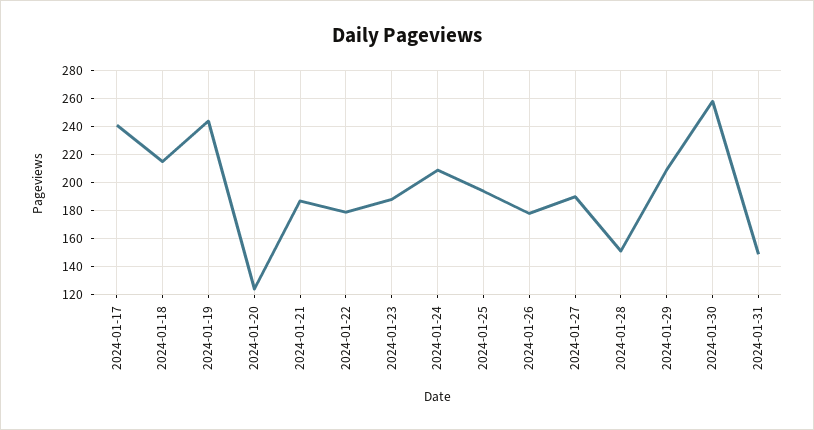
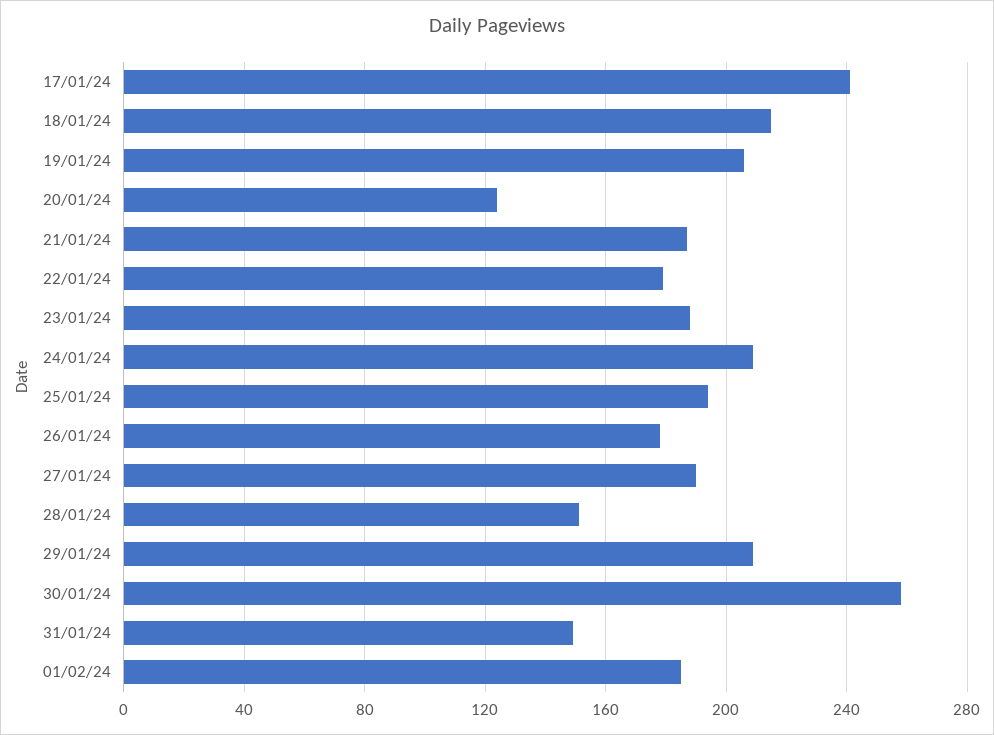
2024-01-19: 245 -> 205
01/02/24: none -> 185

